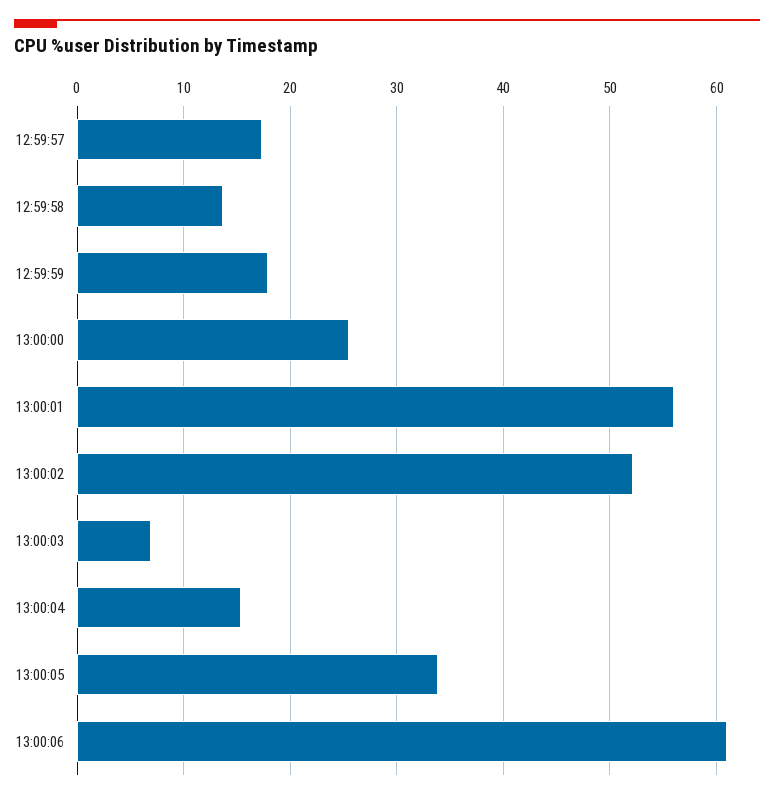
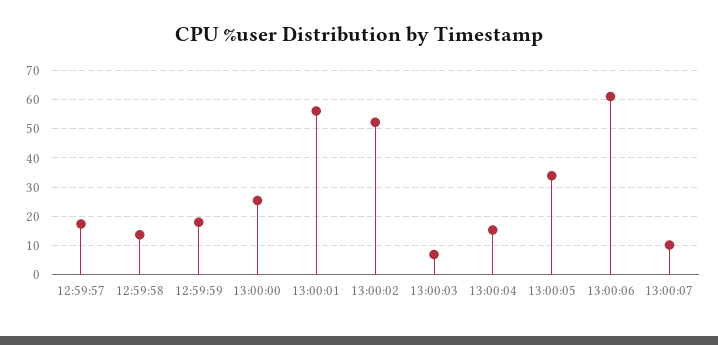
13:00:07: none -> 10

